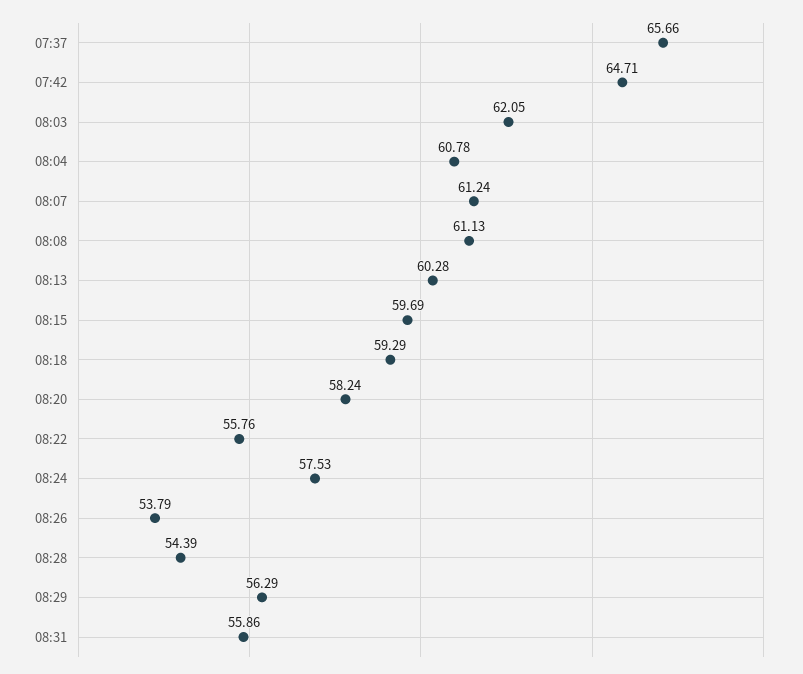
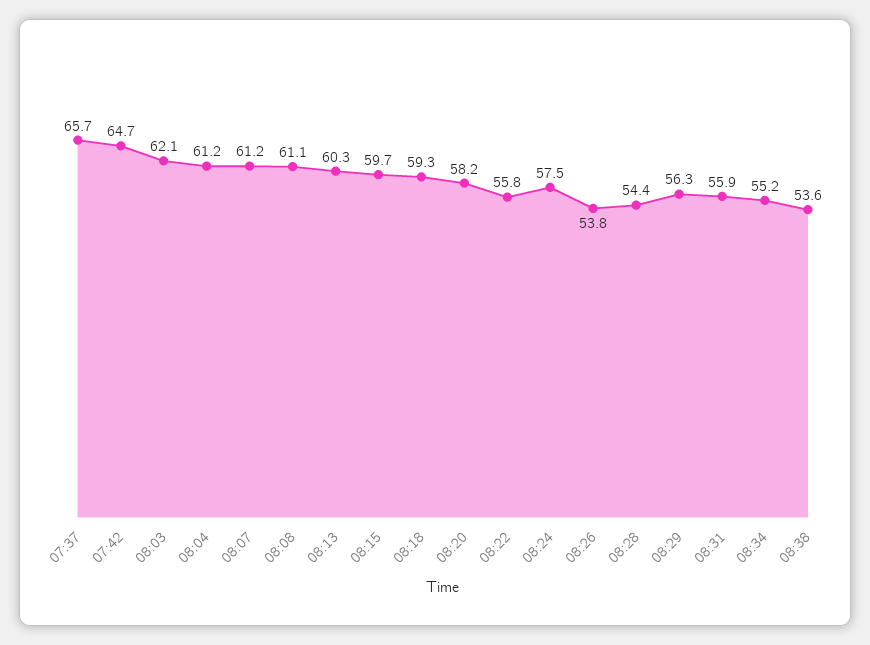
08:04: 60.78 -> 61.2
08:34: none -> 55.2
08:38: none -> 53.6

